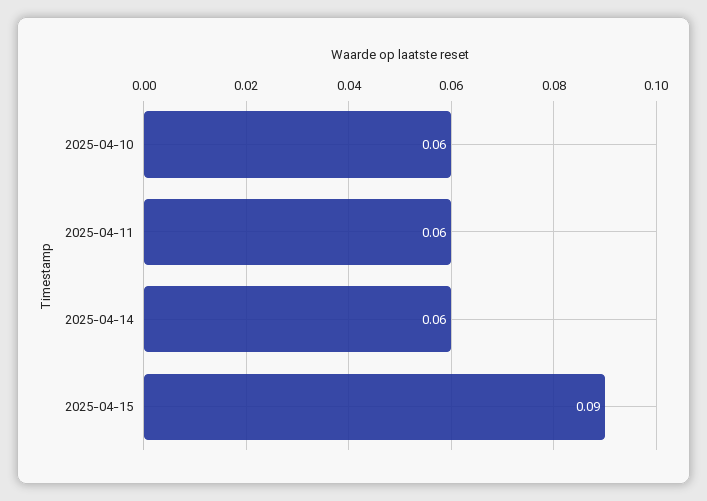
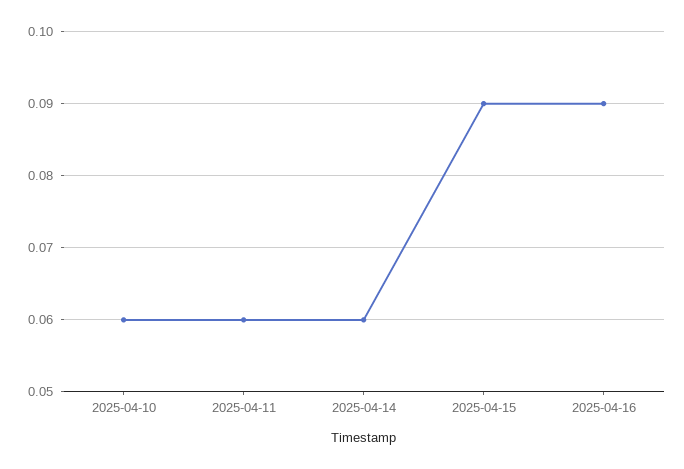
2025-04-16: none -> 0.09

